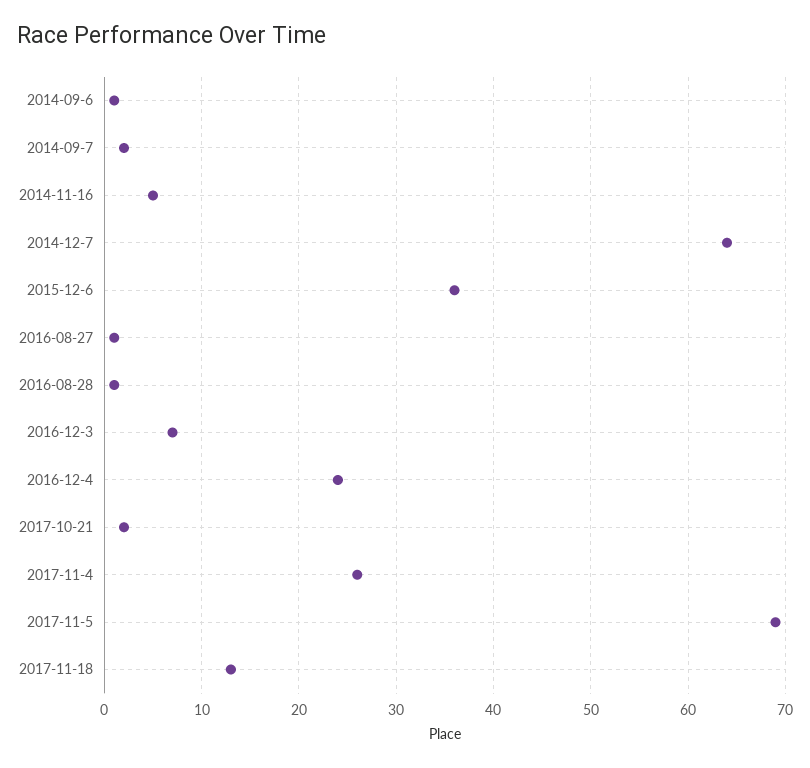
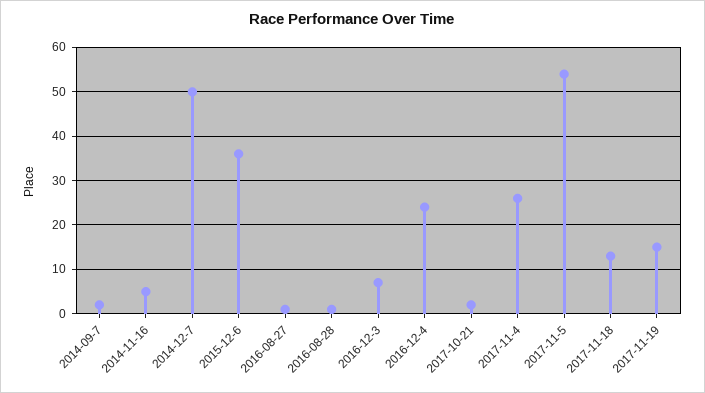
2014-09-6: 1 -> none
2014-12-7: 64 -> 50
2017-11-5: 69 -> 55
2017-11-19: none -> 15

